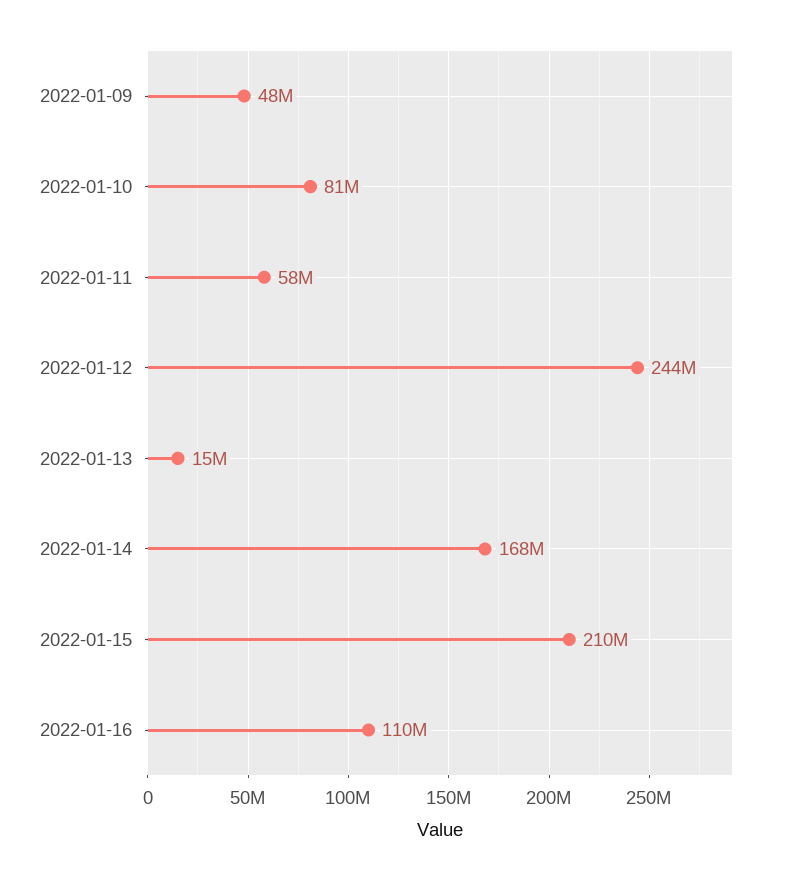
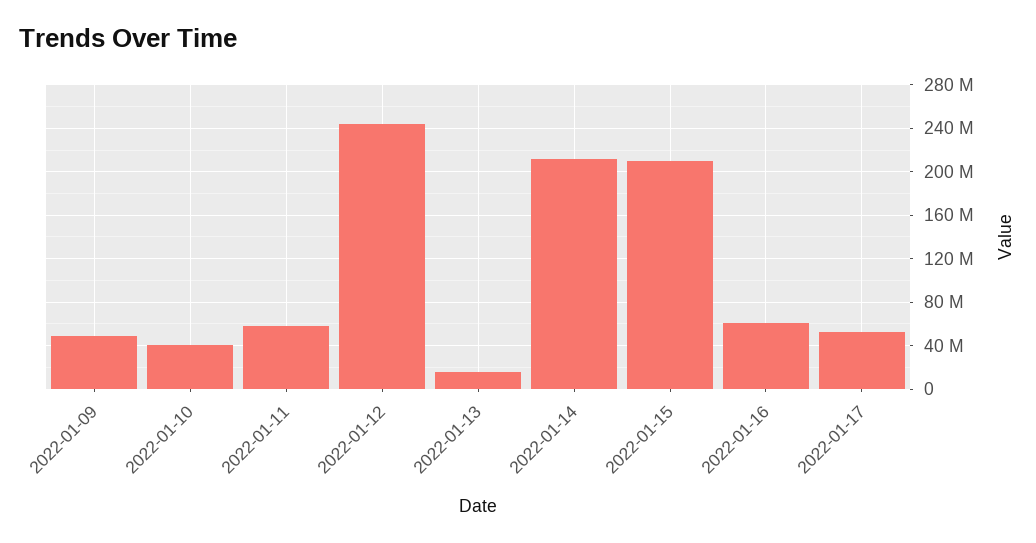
2022-01-10: 81000000 -> 40000000
2022-01-14: 168000000 -> 210000000
2022-01-16: 110000000 -> 60000000
2022-01-17: none -> 50000000

